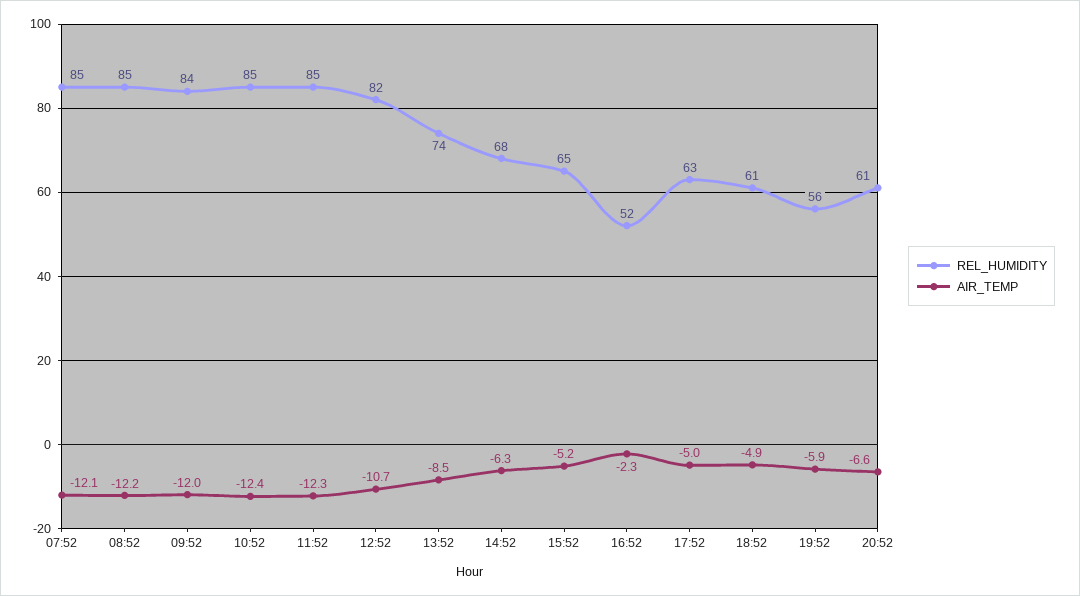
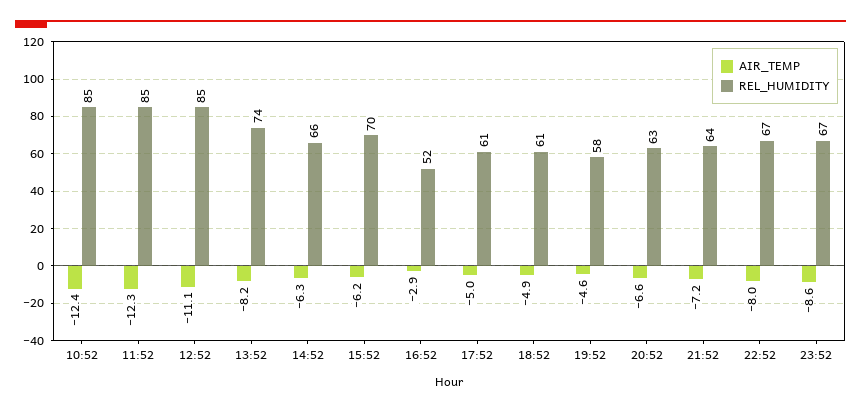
REL_HUMIDITY, 07:52: 85 -> none
AIR_TEMP, 07:52: -12.1 -> none
REL_HUMIDITY, 08:52: 85 -> none
AIR_TEMP, 08:52: -12.2 -> none
REL_HUMIDITY, 09:52: 84 -> none
AIR_TEMP, 09:52: -12 -> none
REL_HUMIDITY, 12:52: 82 -> 85
AIR_TEMP, 12:52: -10.7 -> -11.1
AIR_TEMP, 13:52: -8.5 -> -8.2
REL_HUMIDITY, 14:52: 68 -> 66
REL_HUMIDITY, 15:52: 65 -> 70
AIR_TEMP, 15:52: -5.2 -> -6.2
AIR_TEMP, 16:52: -2.3 -> -2.9
REL_HUMIDITY, 17:52: 63 -> 61
REL_HUMIDITY, 19:52: 56 -> 58
AIR_TEMP, 19:52: -5.9 -> -4.6
REL_HUMIDITY, 20:52: 61 -> 63
AIR_TEMP, 21:52: none -> -7.2
REL_HUMIDITY, 21:52: none -> 64
AIR_TEMP, 22:52: none -> -8
REL_HUMIDITY, 22:52: none -> 67
AIR_TEMP, 23:52: none -> -8.6
REL_HUMIDITY, 23:52: none -> 67

